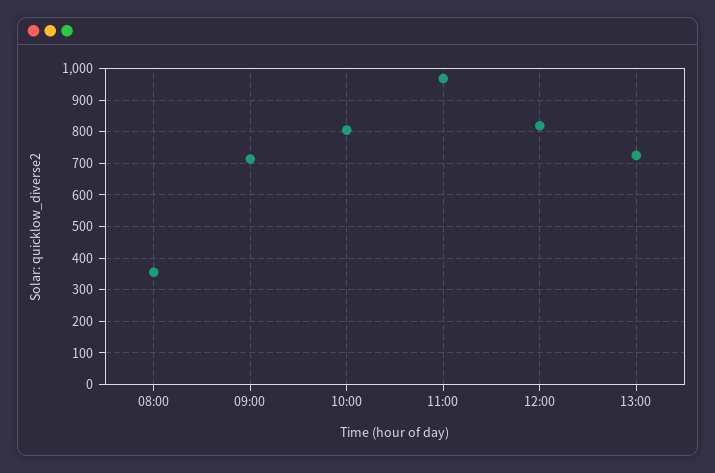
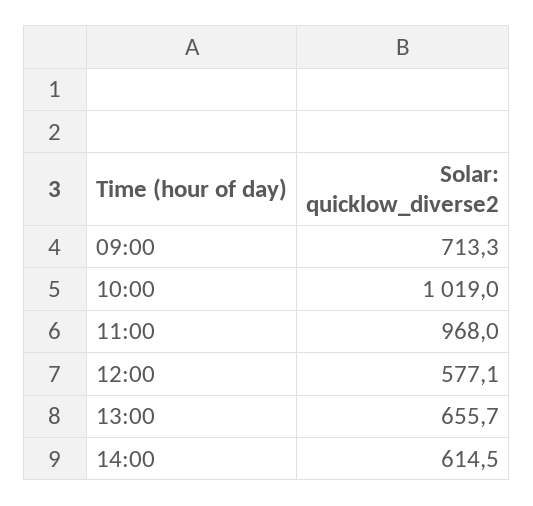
08:00: 360 -> none
10:00: 800 -> 1019
12:00: 820 -> 577.1
13:00: 720 -> 655.7
14:00: none -> 614.5

